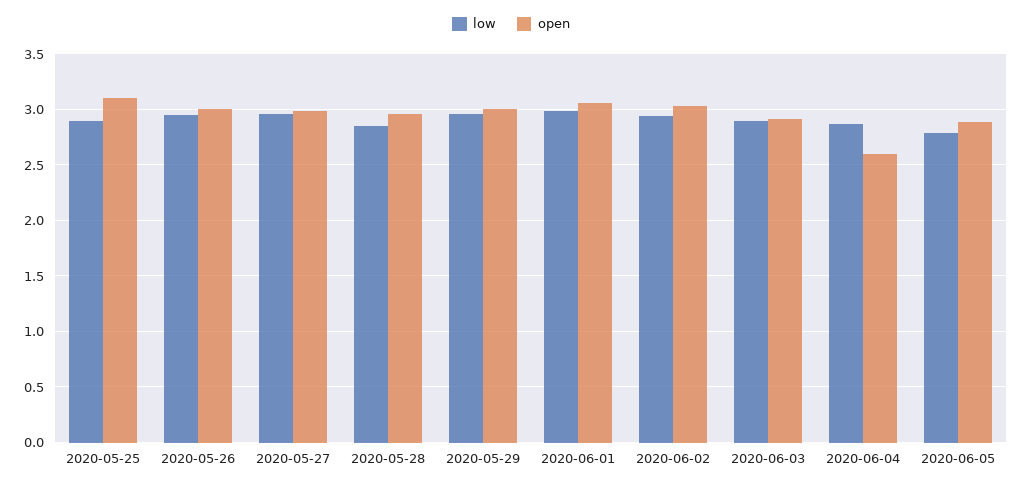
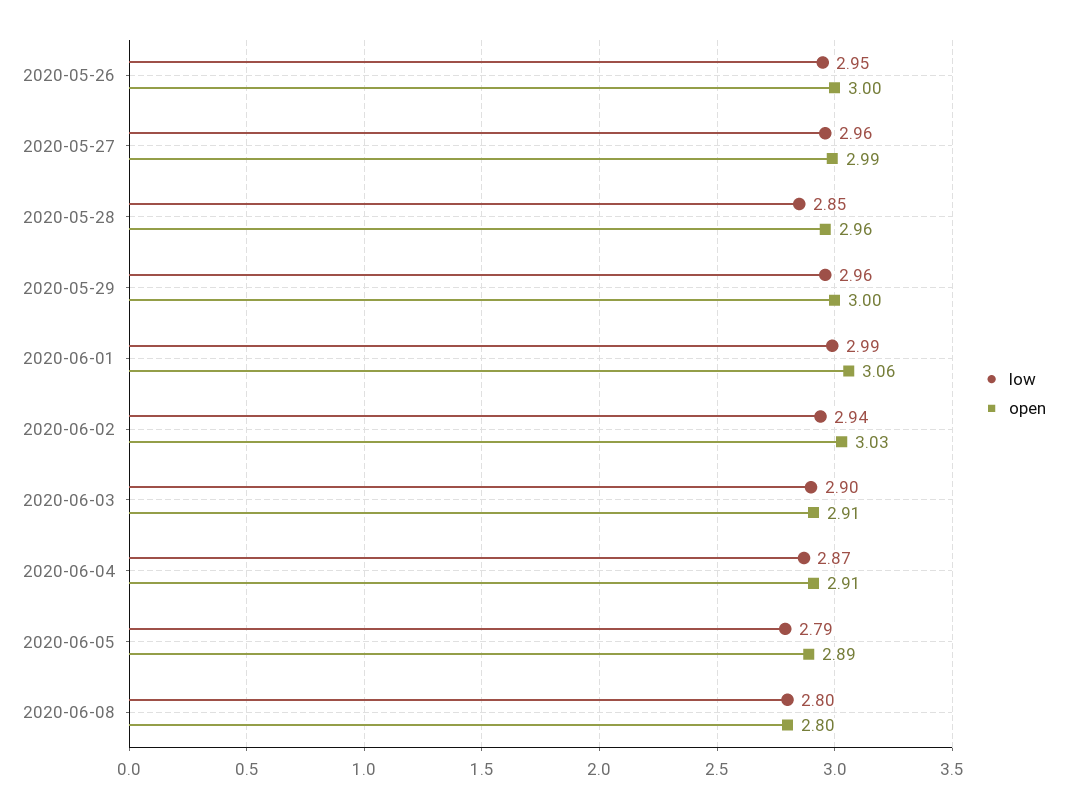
low, 2020-05-25: 2.9 -> none
open, 2020-05-25: 3.1 -> none
open, 2020-06-04: 2.6 -> 2.91
low, 2020-06-08: none -> 2.8
open, 2020-06-08: none -> 2.8

